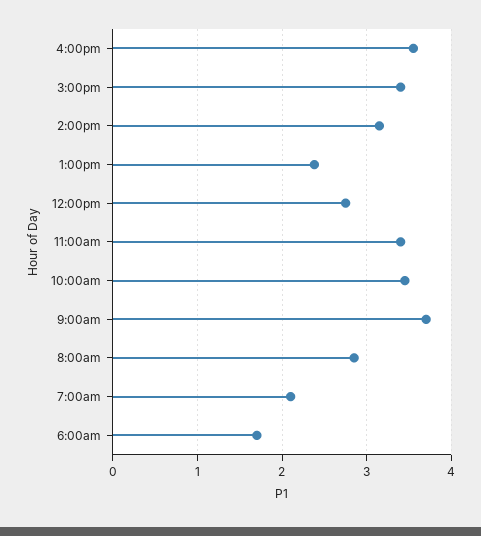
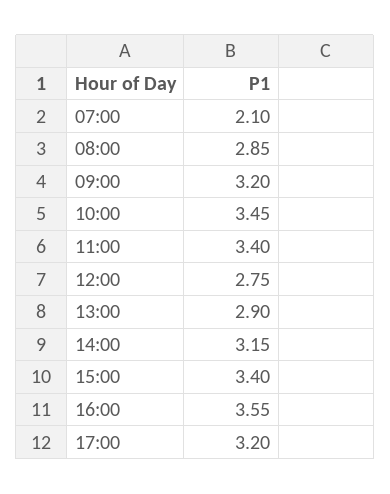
1:00pm: 2.4 -> 2.9
9:00am: 3.7 -> 3.2
6:00am: 1.7 -> none
17:00: none -> 3.2

